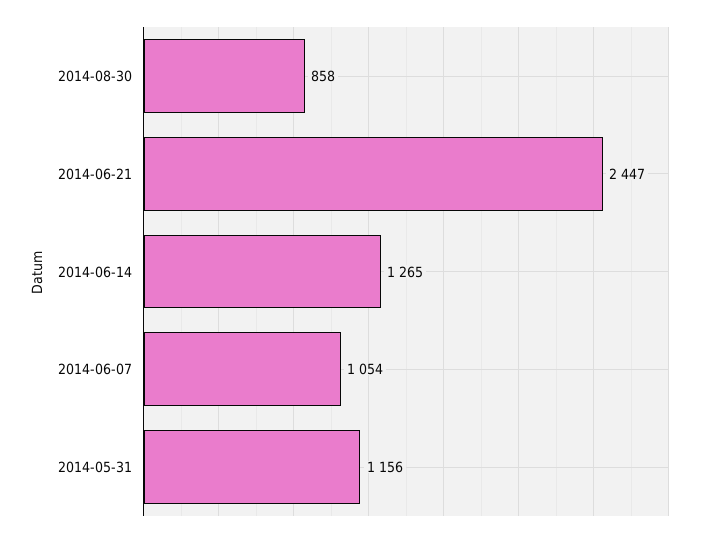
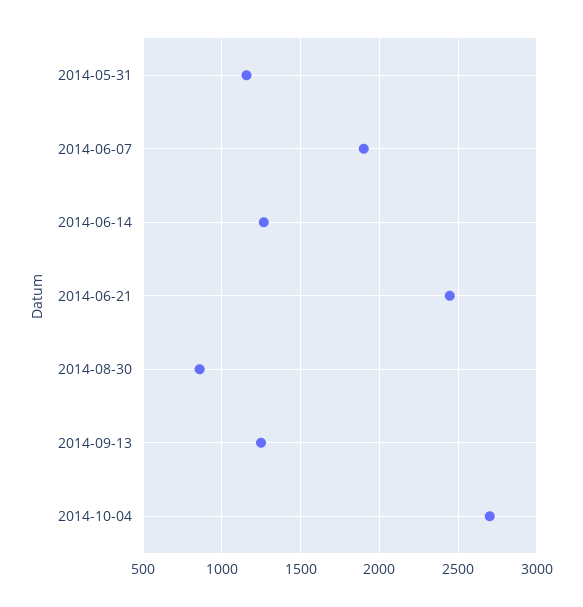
2014-06-07: 1054 -> 1900
2014-09-13: none -> 1250
2014-10-04: none -> 2700

